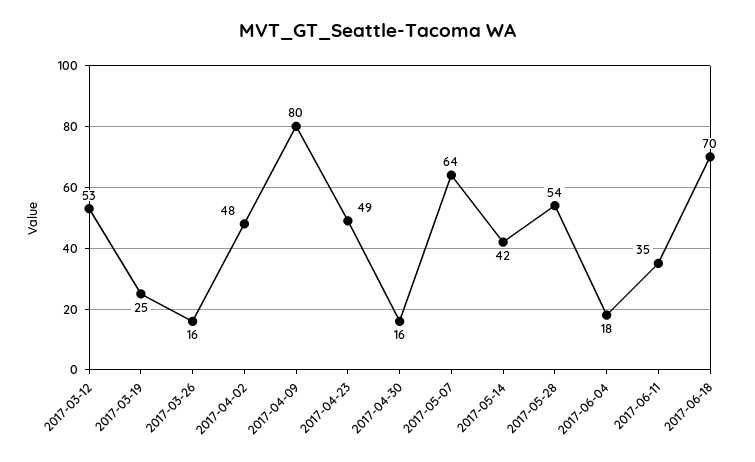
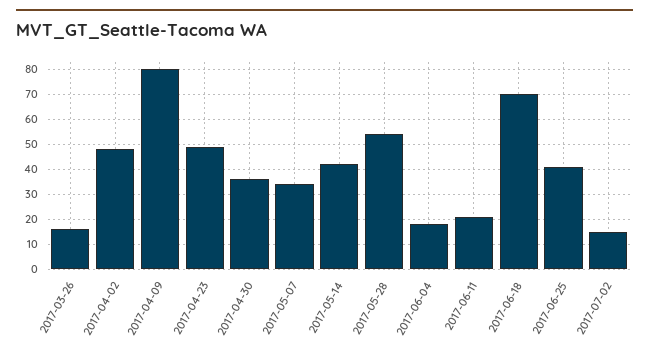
2017-03-12: 53 -> none
2017-03-19: 25 -> none
2017-04-30: 16 -> 35
2017-05-07: 64 -> 35
2017-06-11: 35 -> 20
2017-06-25: none -> 40
2017-07-02: none -> 15

